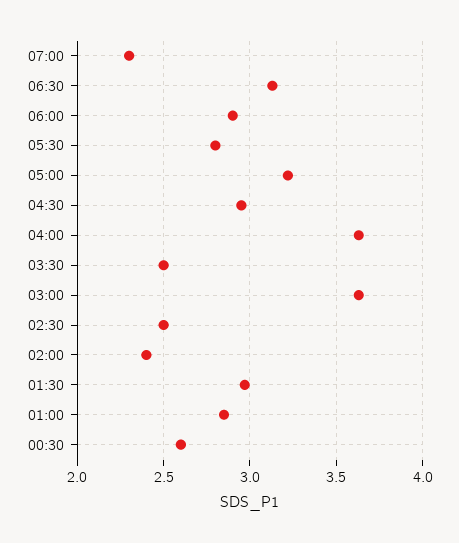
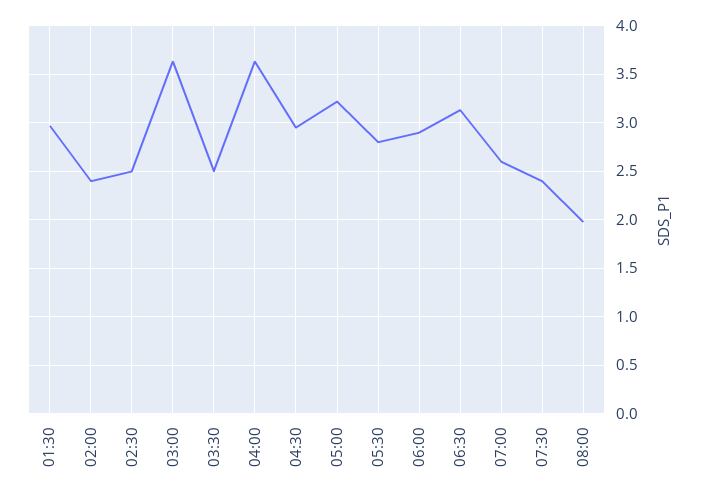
07:00: 2.3 -> 2.6
01:00: 2.85 -> none
00:30: 2.6 -> none
07:30: none -> 2.4
08:00: none -> 2

